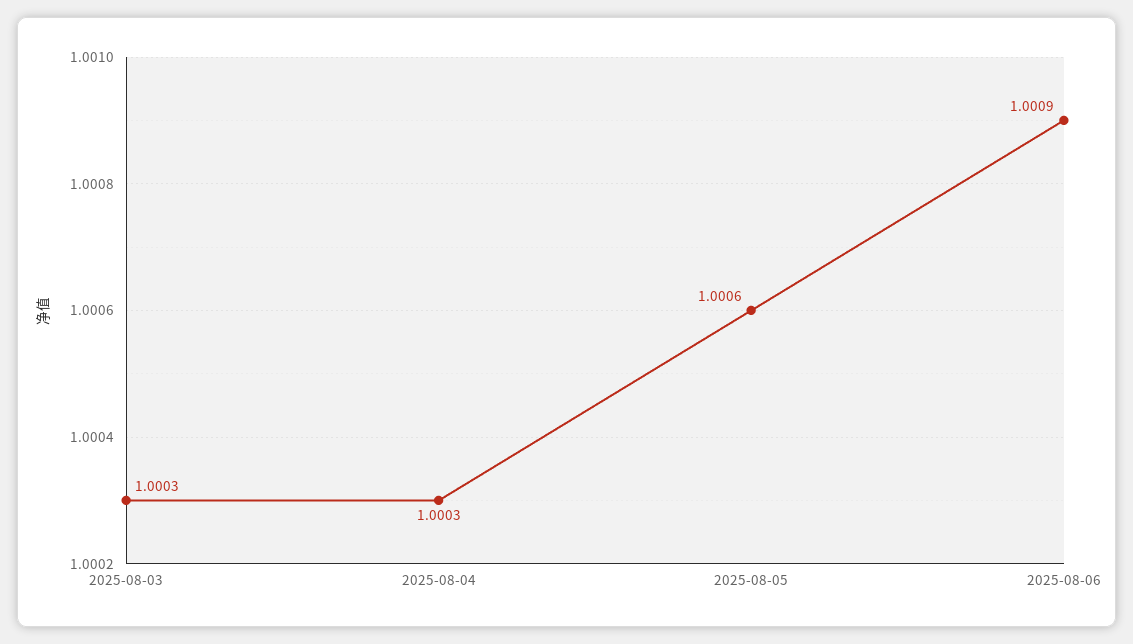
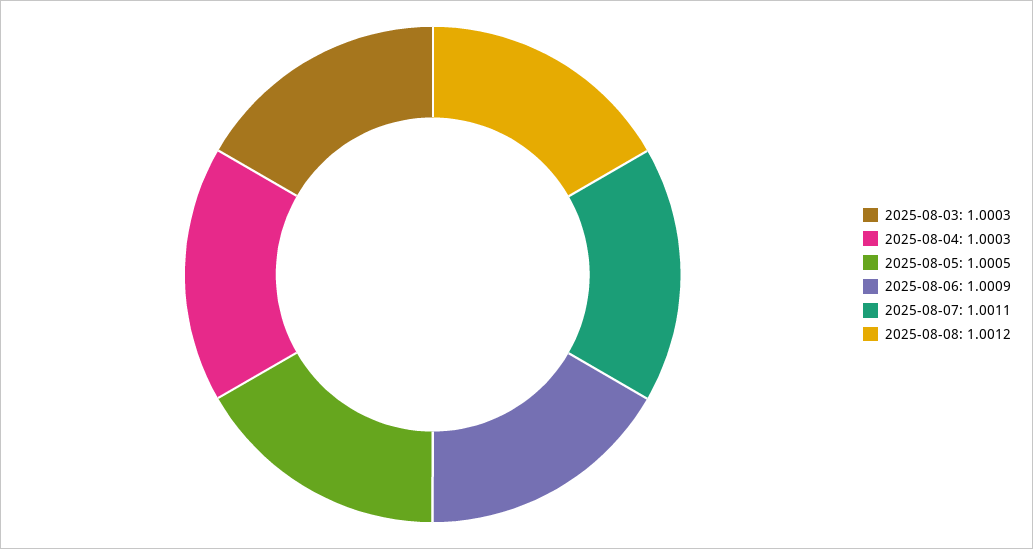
2025-08-05: 1.0006 -> 1.0005
2025-08-07: none -> 1.0011
2025-08-08: none -> 1.0012

